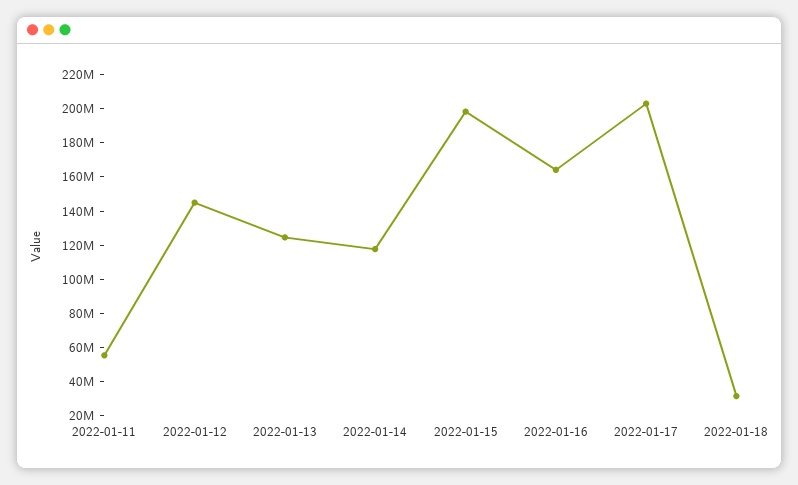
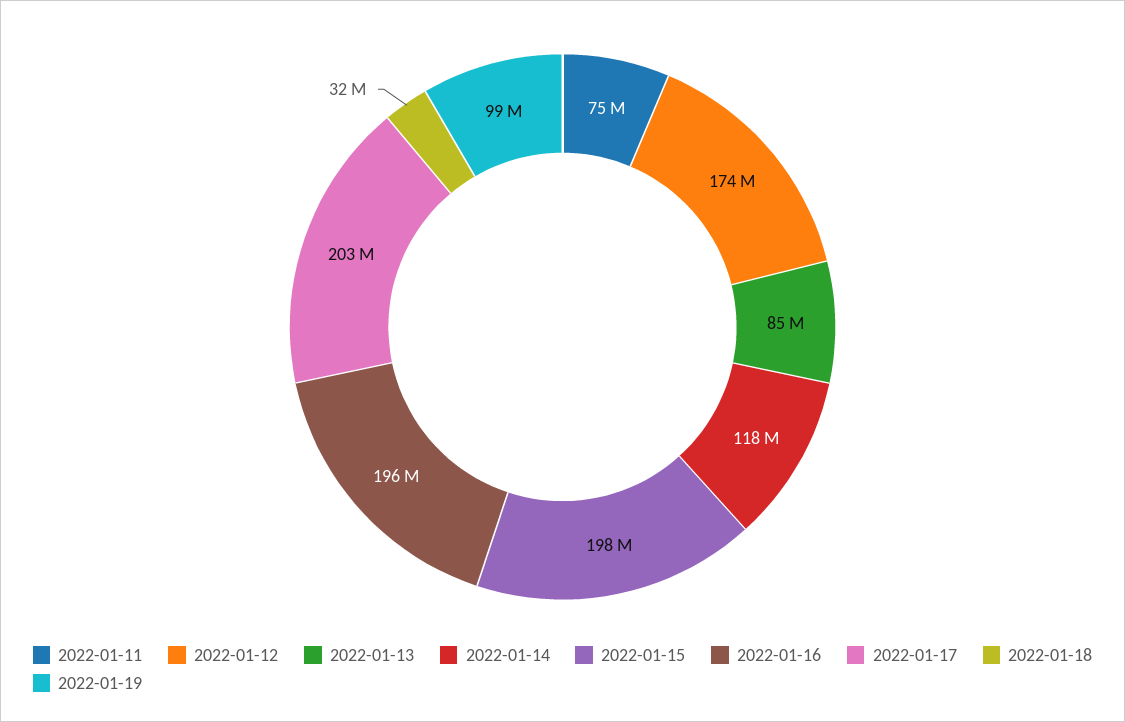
2022-01-11: 55000000 -> 75000000
2022-01-12: 145000000 -> 174000000
2022-01-13: 125000000 -> 85000000
2022-01-16: 165000000 -> 196000000
2022-01-19: none -> 99000000

